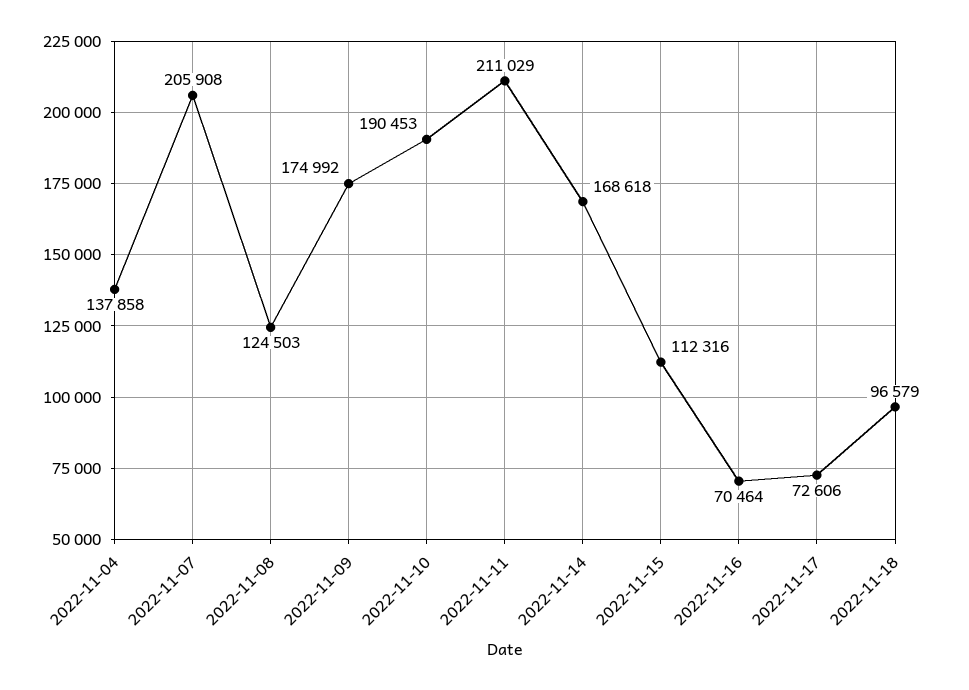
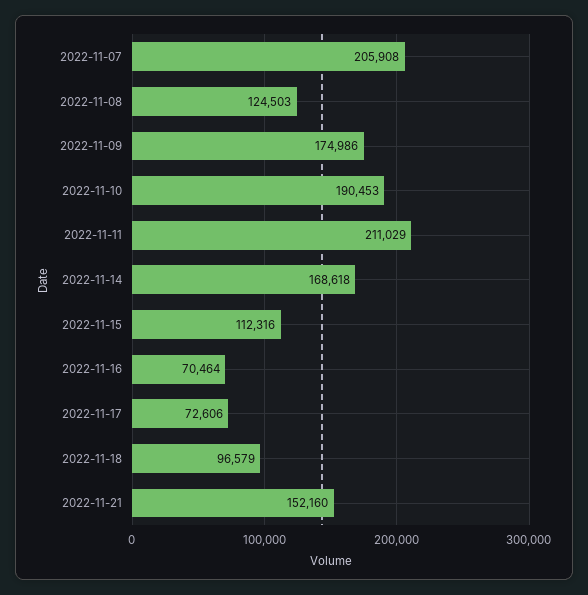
2022-11-04: 137858 -> none
2022-11-09: 174992 -> 174986
2022-11-21: none -> 152160

